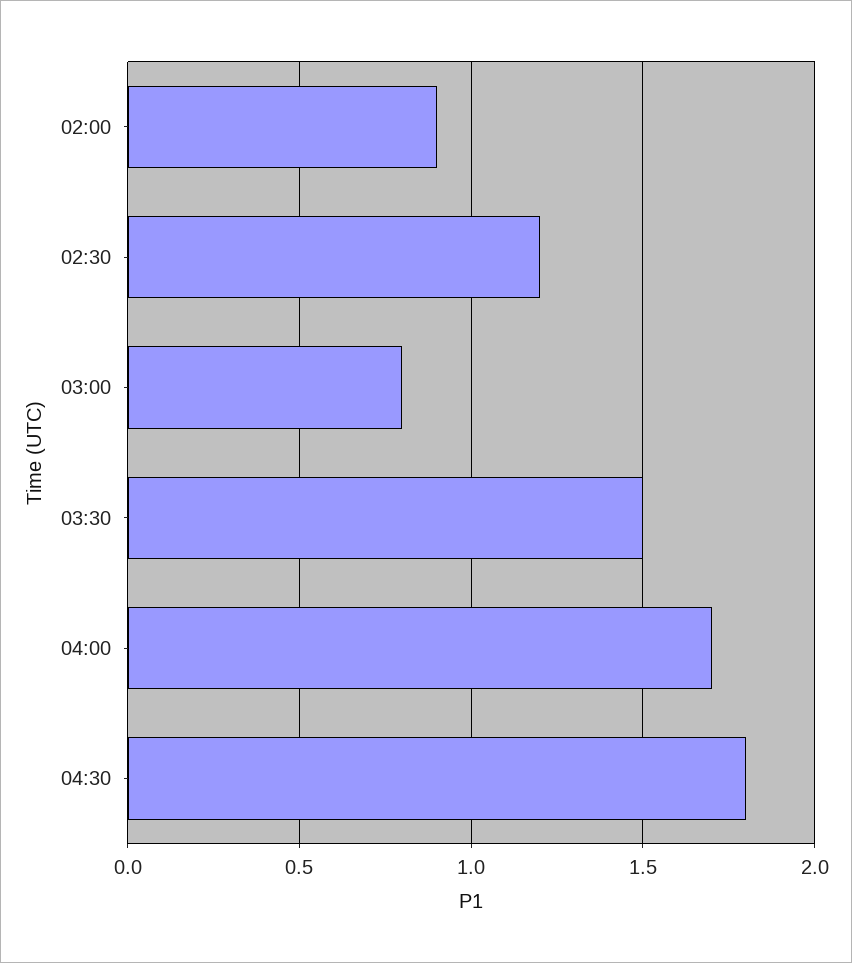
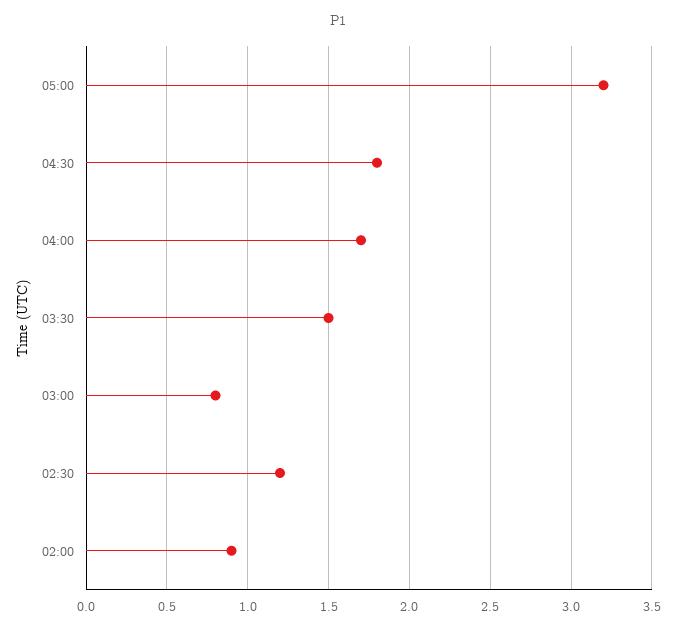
05:00: none -> 3.2

